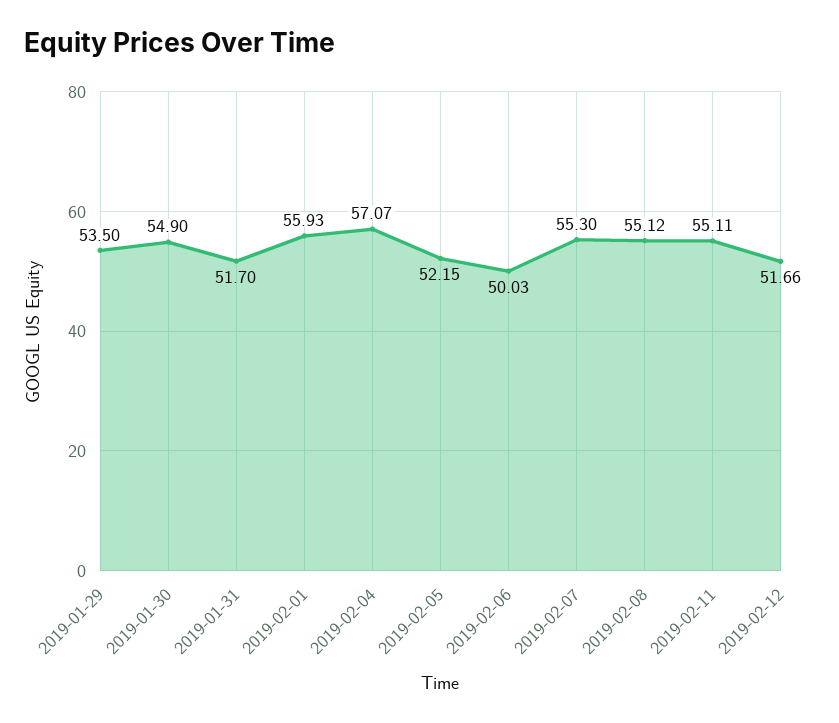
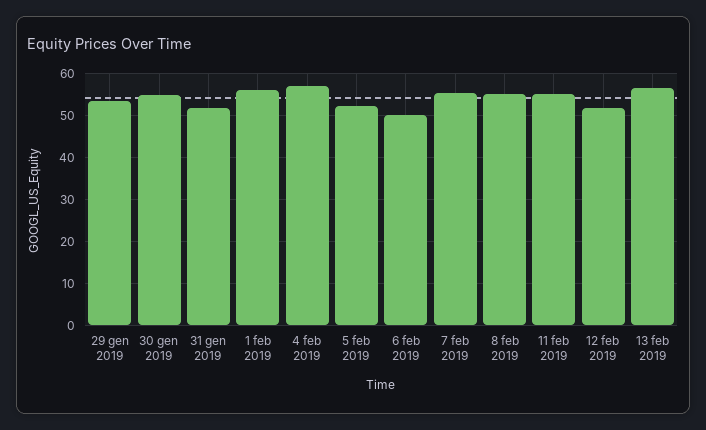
13 feb 2019: none -> 56

